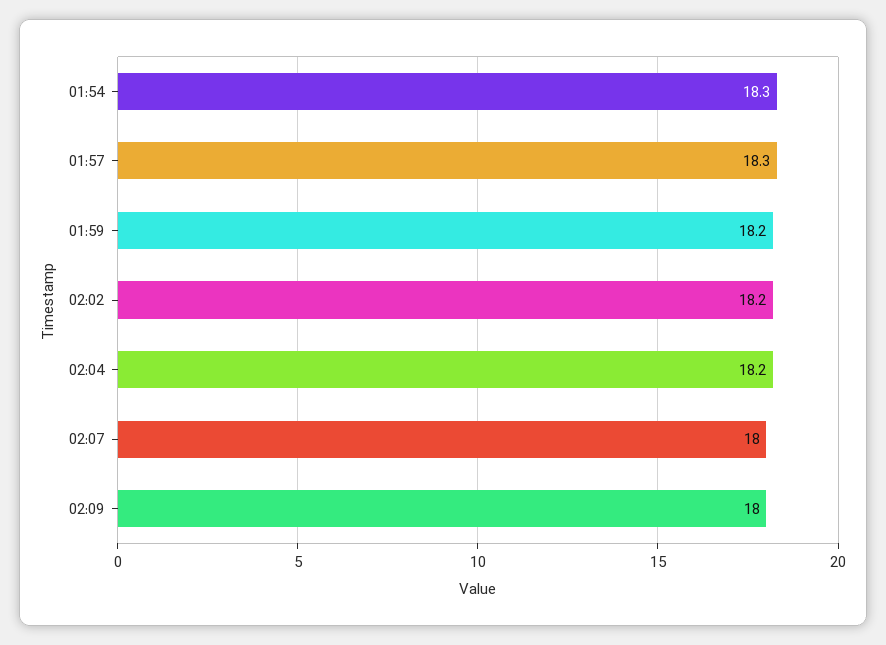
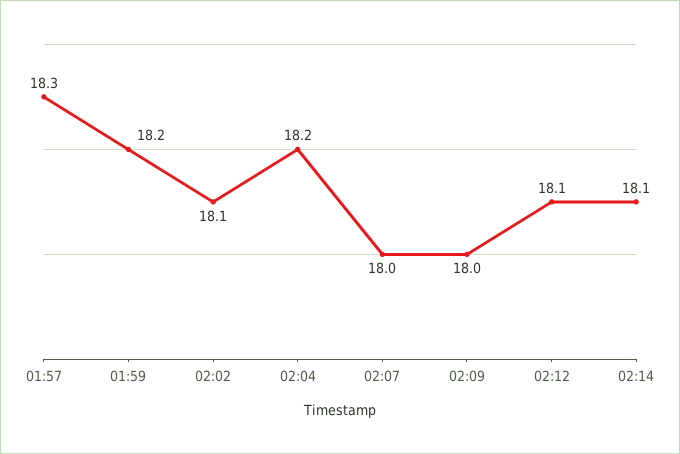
01:54: 18.3 -> none
02:02: 18.2 -> 18.1
02:12: none -> 18.1
02:14: none -> 18.1

